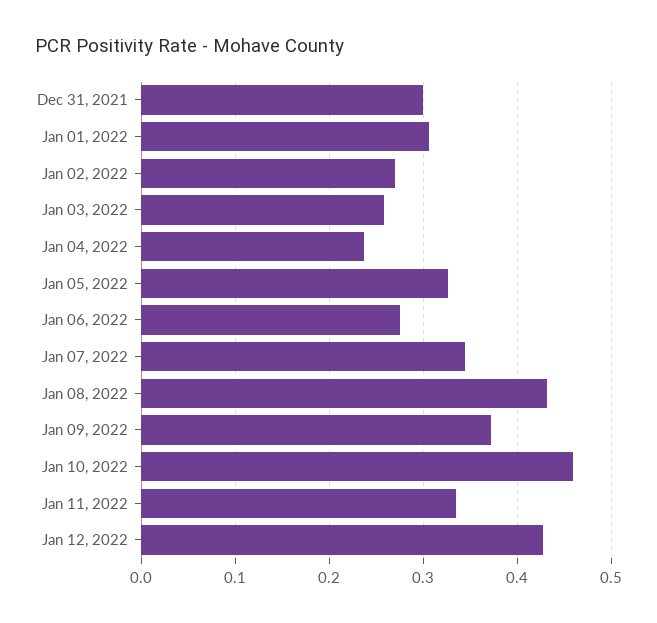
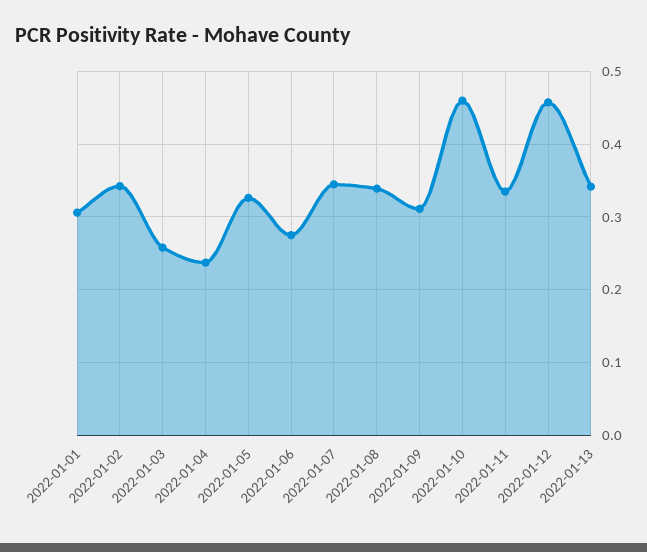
Dec 31, 2021: 0.3 -> none
Jan 02, 2022: 0.27 -> 0.34
Jan 08, 2022: 0.43 -> 0.34
Jan 09, 2022: 0.37 -> 0.31
Jan 12, 2022: 0.43 -> 0.46
2022-01-13: none -> 0.34

